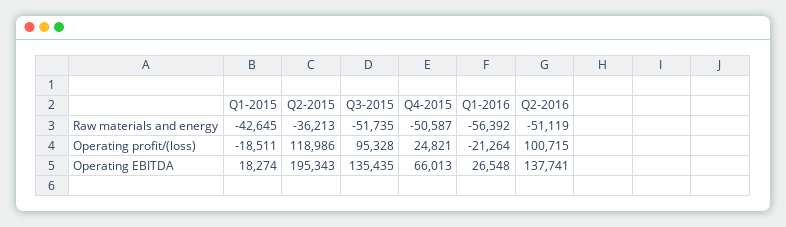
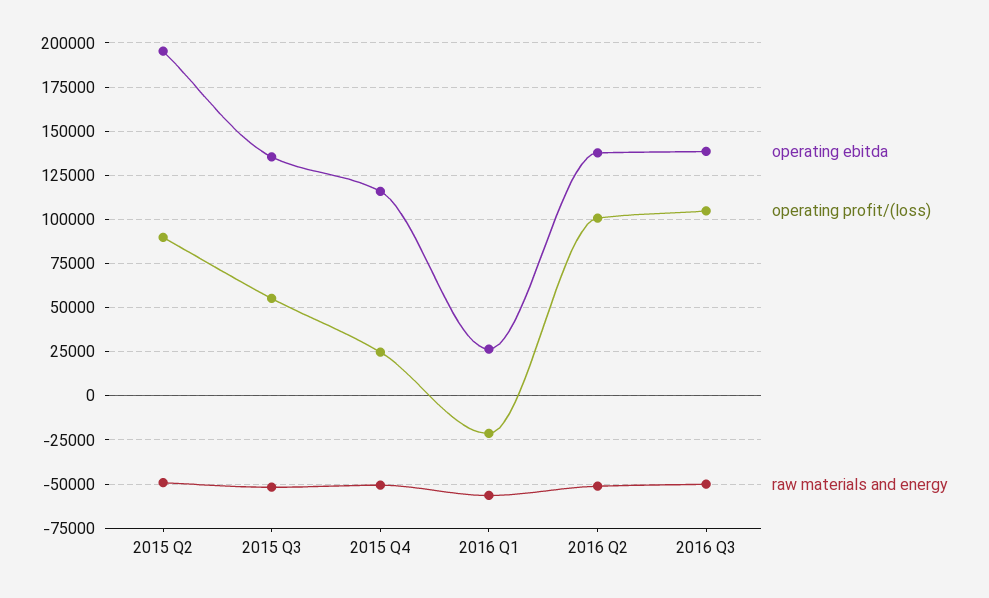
Raw materials and energy, Q1-2015: -42645 -> none
Raw materials and energy, Q2-2015: -36213 -> -50000
Operating profit/(loss), Q1-2015: -18511 -> none
Operating profit/(loss), Q2-2015: 118986 -> 90000
Operating profit/(loss), Q3-2015: 95328 -> 55000
Operating EBITDA, Q1-2015: 18274 -> none
Operating EBITDA, Q4-2015: 66013 -> 115000
Operating EBITDA, 2016 Q3: none -> 140000
Operating profit/(loss), 2016 Q3: none -> 105000
Raw materials and energy, 2016 Q3: none -> -50000

